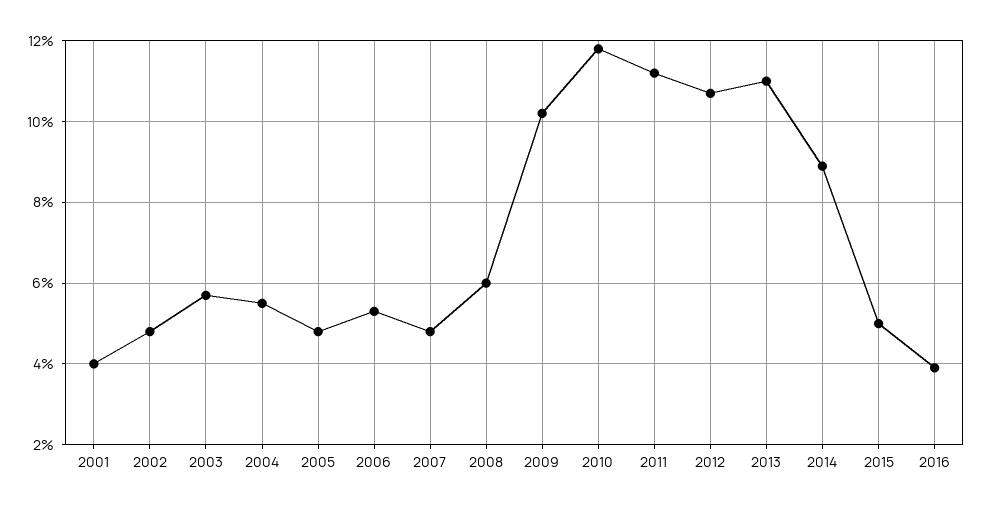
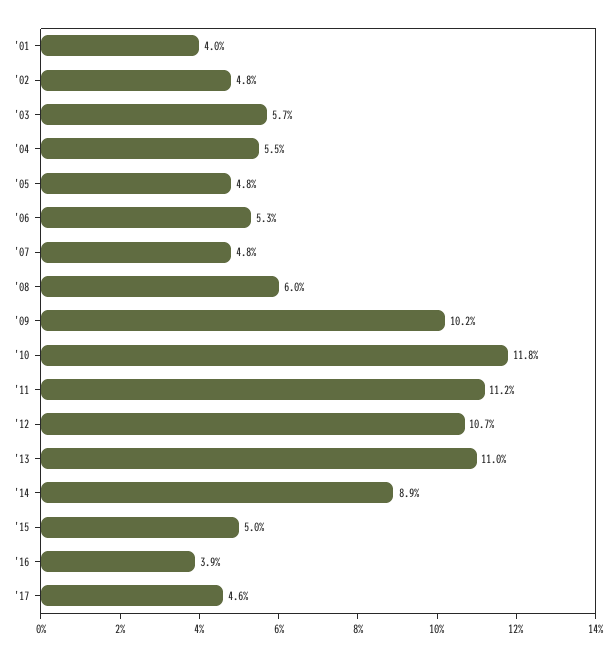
'17: none -> 4.6

